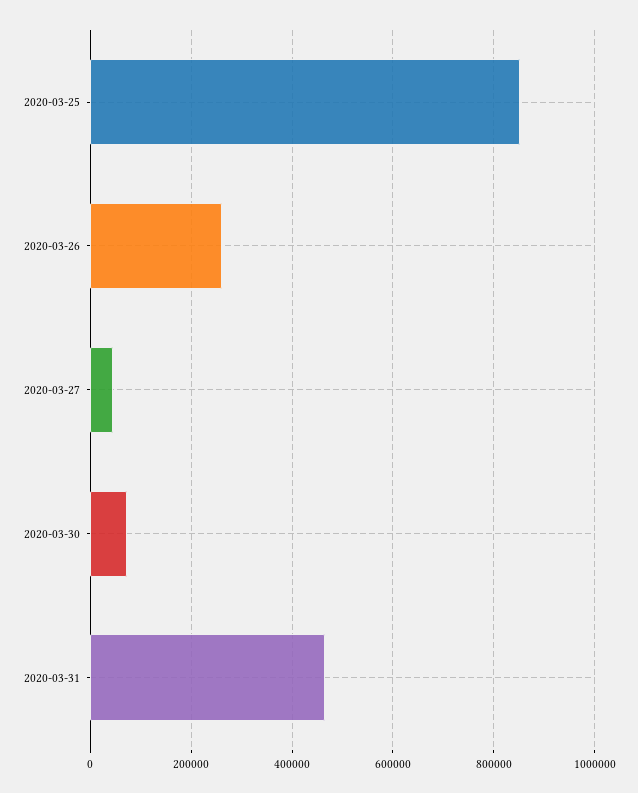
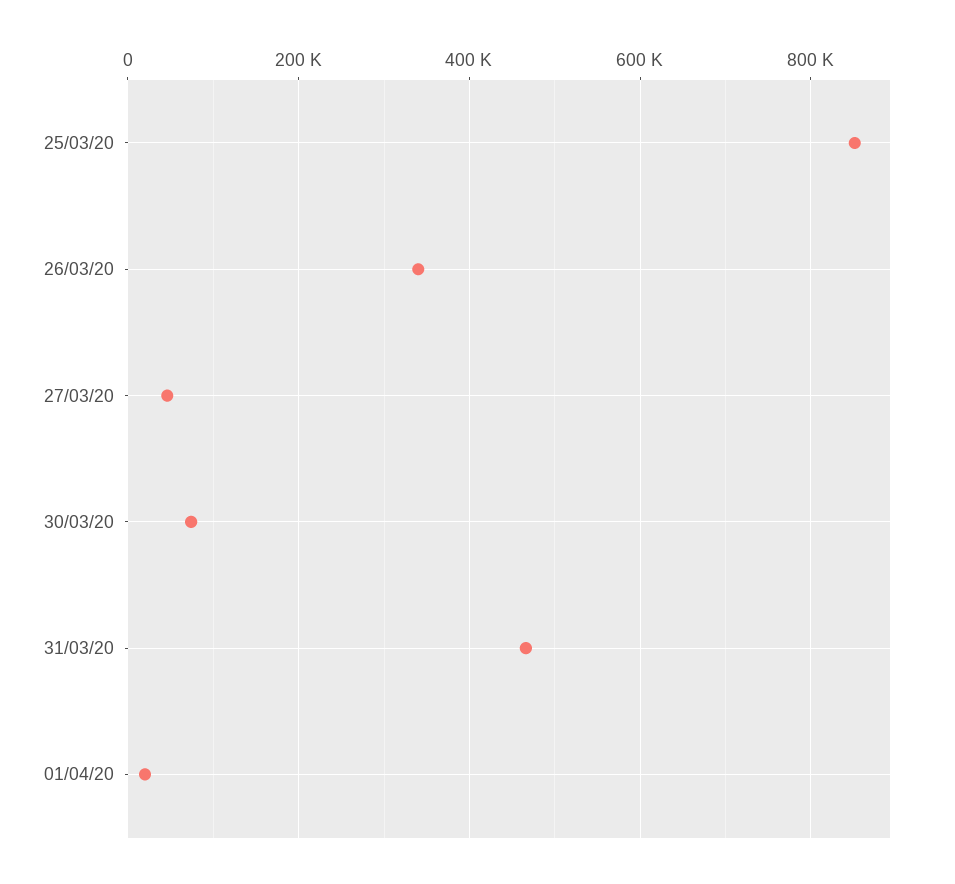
2020-03-26: 260000 -> 340000
01/04/20: none -> 20000

